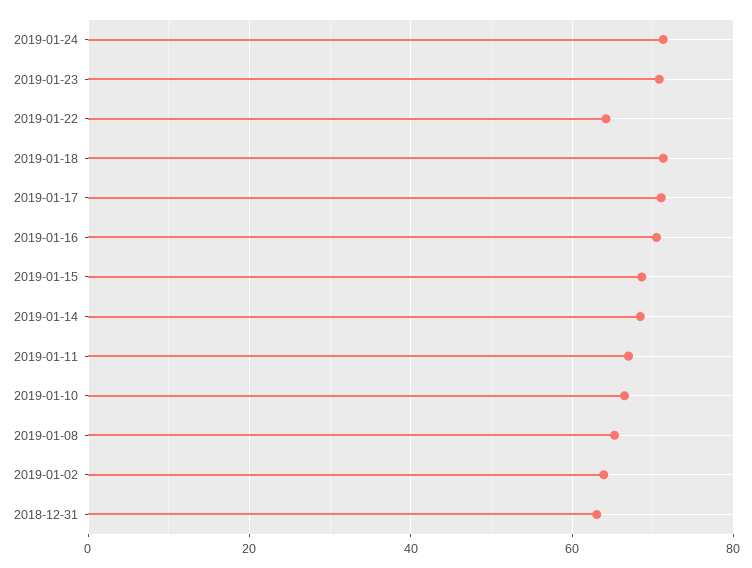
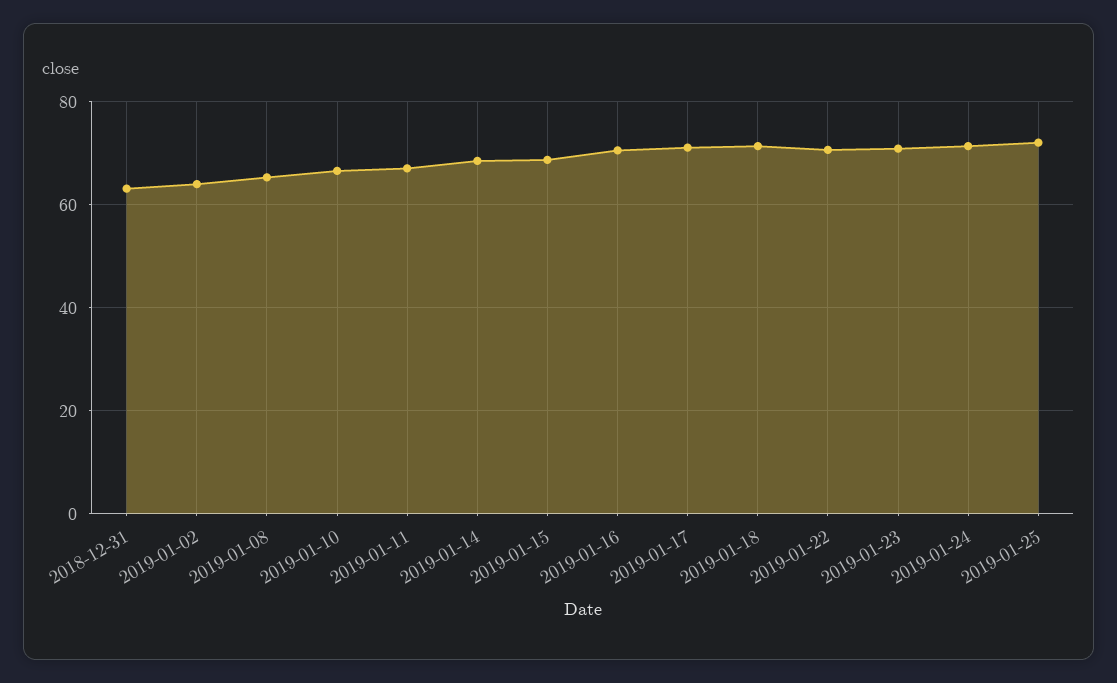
2019-01-22: 64 -> 70
2019-01-25: none -> 72

